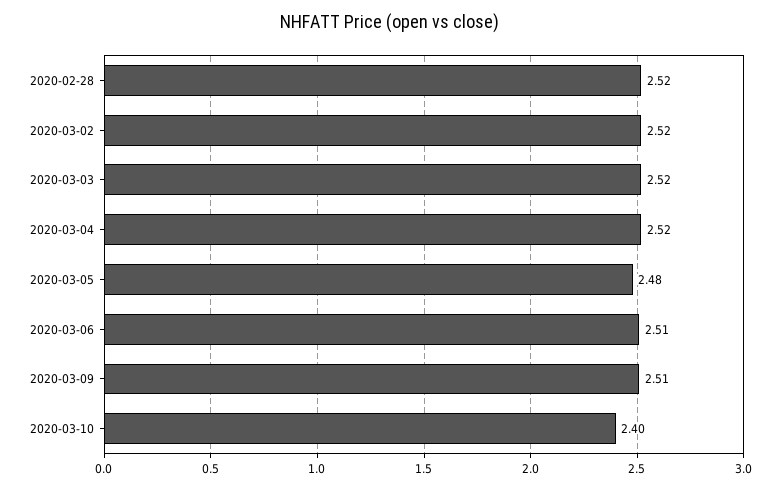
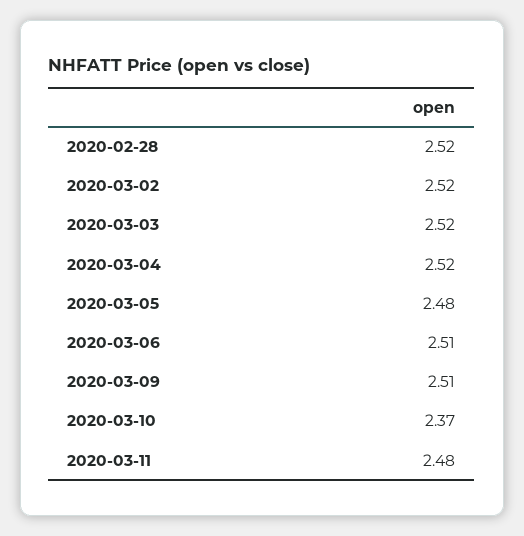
2020-03-10: 2.4 -> 2.37
2020-03-11: none -> 2.48

